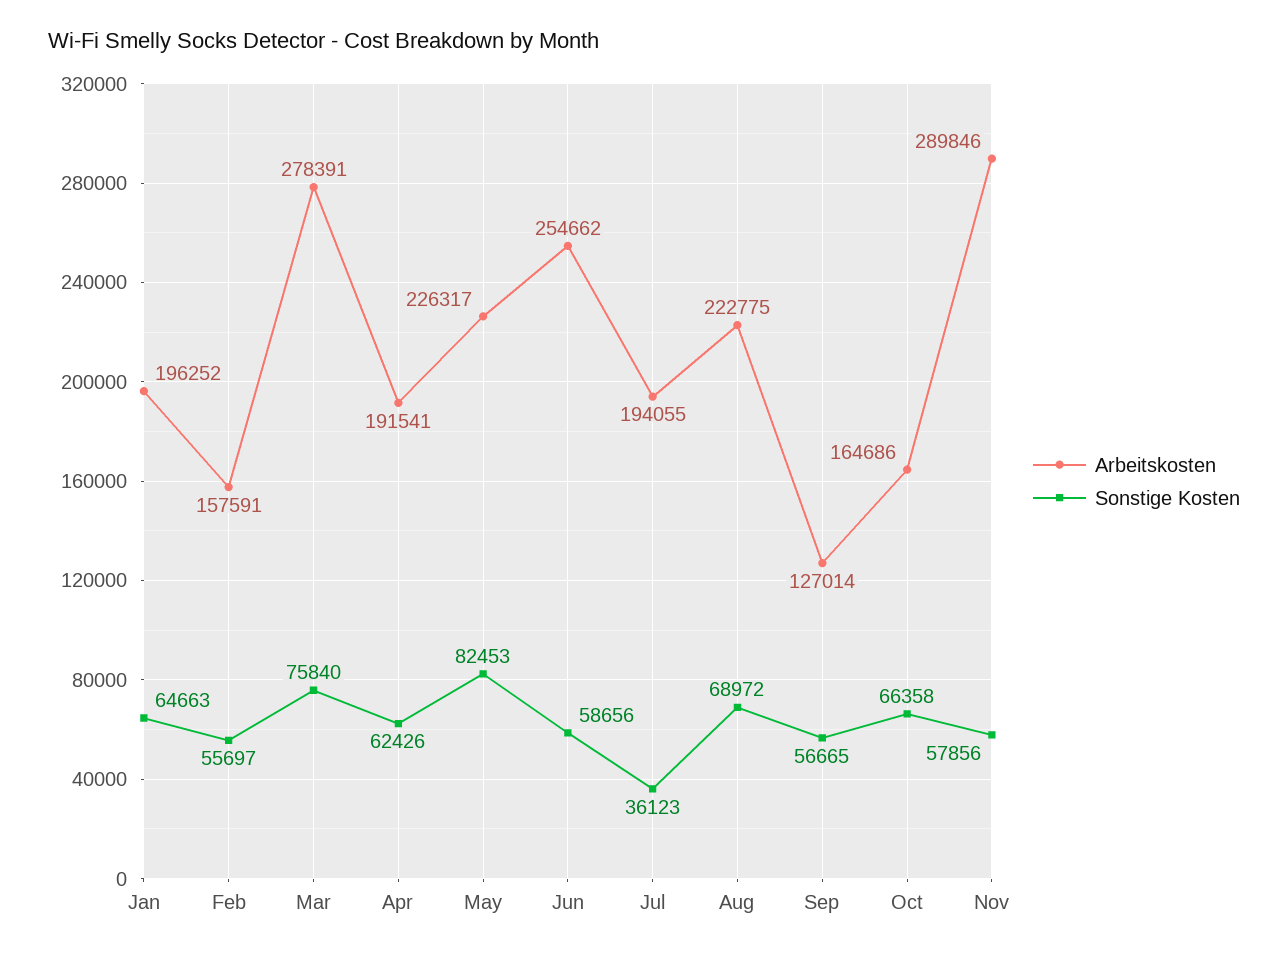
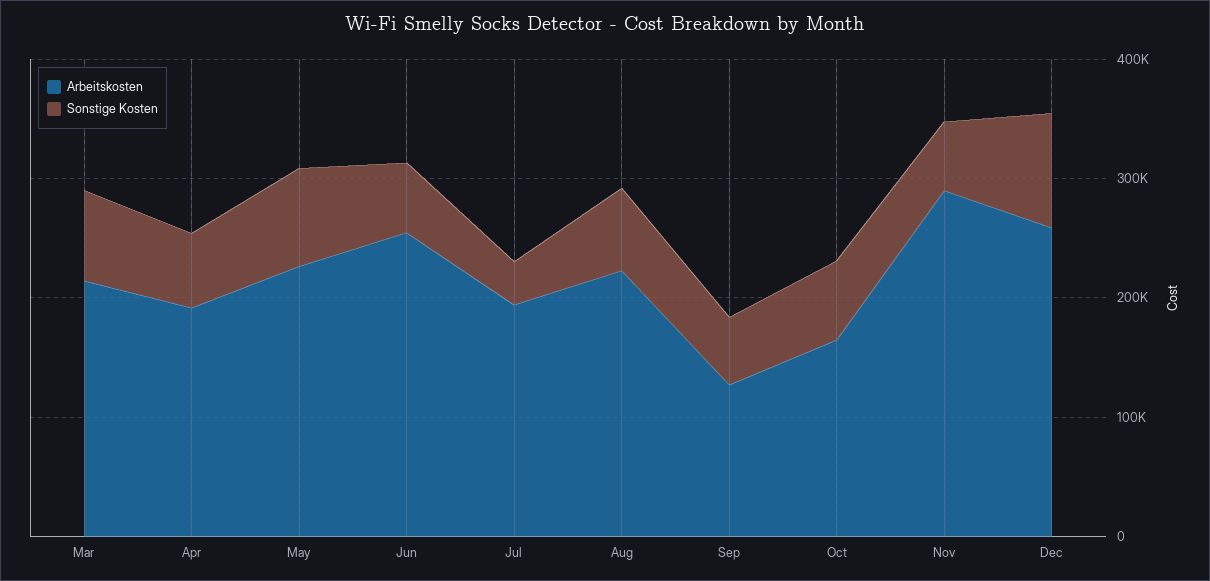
Arbeitskosten, Jan: 196252 -> none
Sonstige Kosten, Jan: 64663 -> none
Arbeitskosten, Feb: 157591 -> none
Sonstige Kosten, Feb: 55697 -> none
Arbeitskosten, Mar: 278391 -> 220000
Arbeitskosten, Dec: none -> 260000
Sonstige Kosten, Dec: none -> 100000

